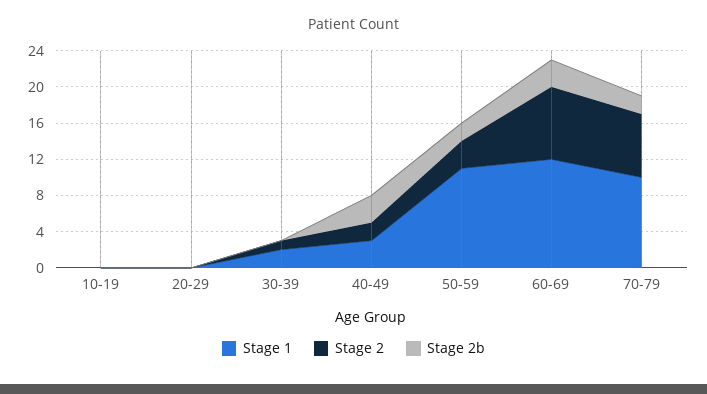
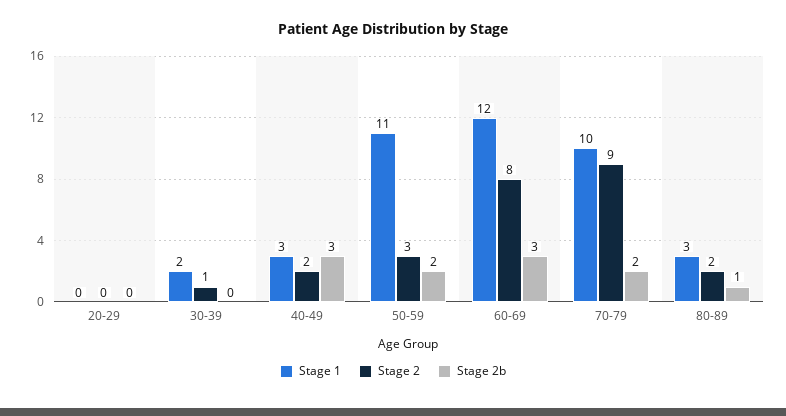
Stage 1, 10-19: 0 -> none
Stage 2, 10-19: 0 -> none
Stage 2b, 10-19: 0 -> none
Stage 2, 70-79: 7 -> 9
Stage 1, 80-89: none -> 3
Stage 2, 80-89: none -> 2
Stage 2b, 80-89: none -> 1

